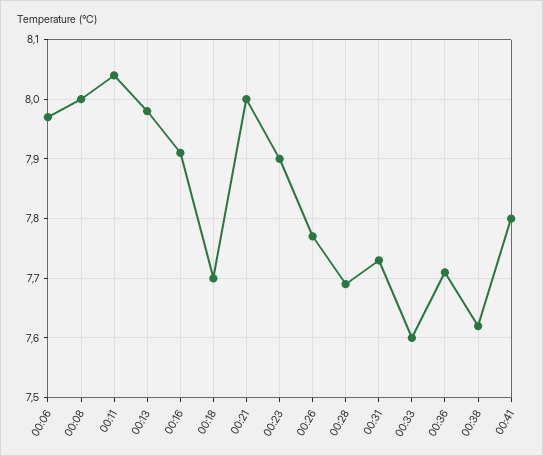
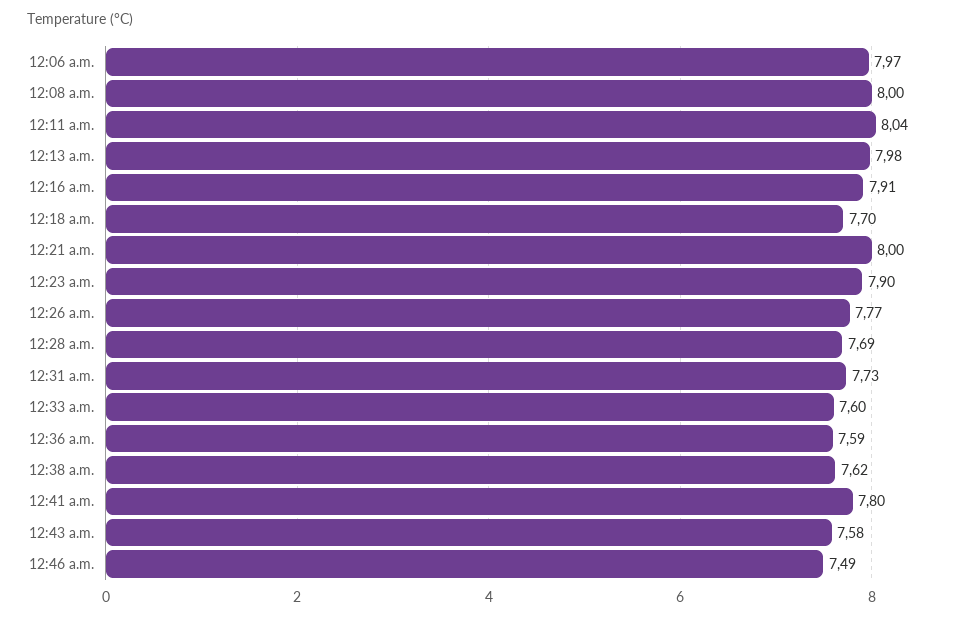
00:36: 7.7 -> 7.59
12:43 a.m.: none -> 7.58
12:46 a.m.: none -> 7.49

